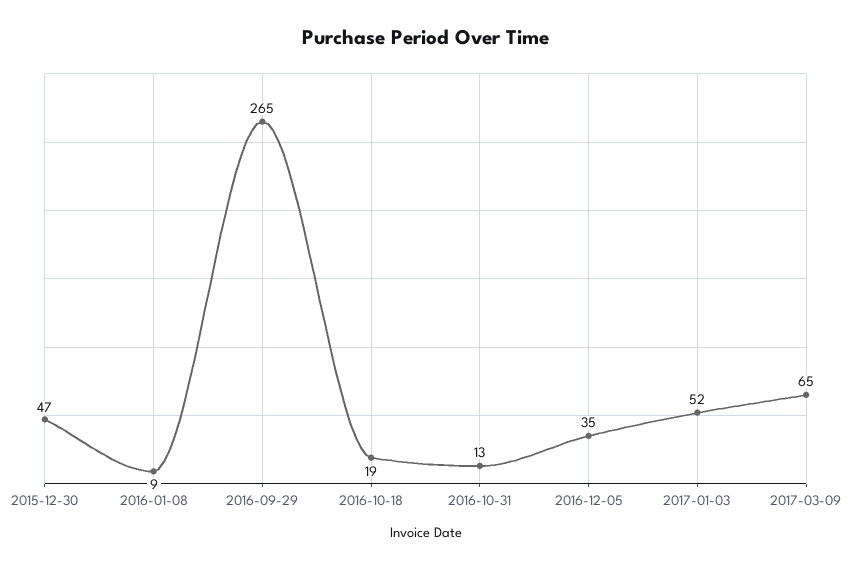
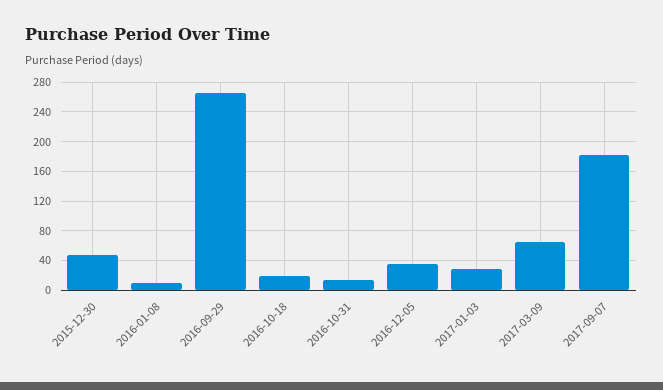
2017-01-03: 52 -> 30
2017-09-07: none -> 180

